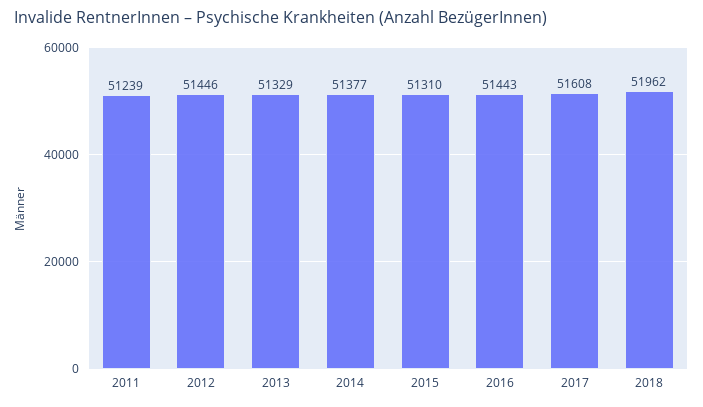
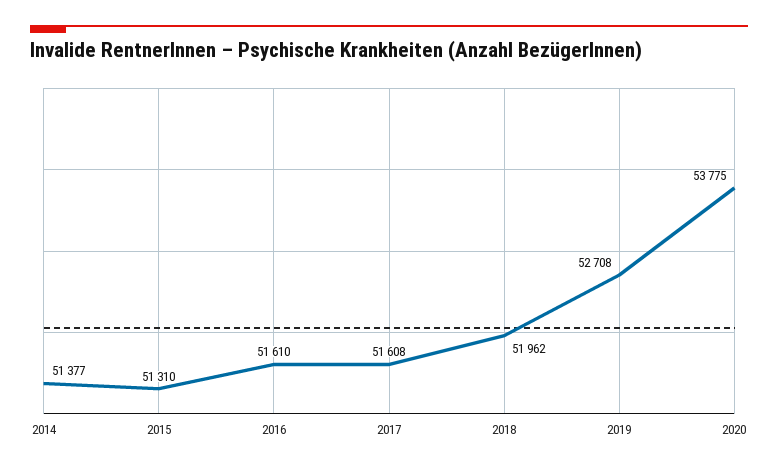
2011: 51239 -> none
2012: 51446 -> none
2013: 51329 -> none
2016: 51443 -> 51610
2019: none -> 52708
2020: none -> 53775

